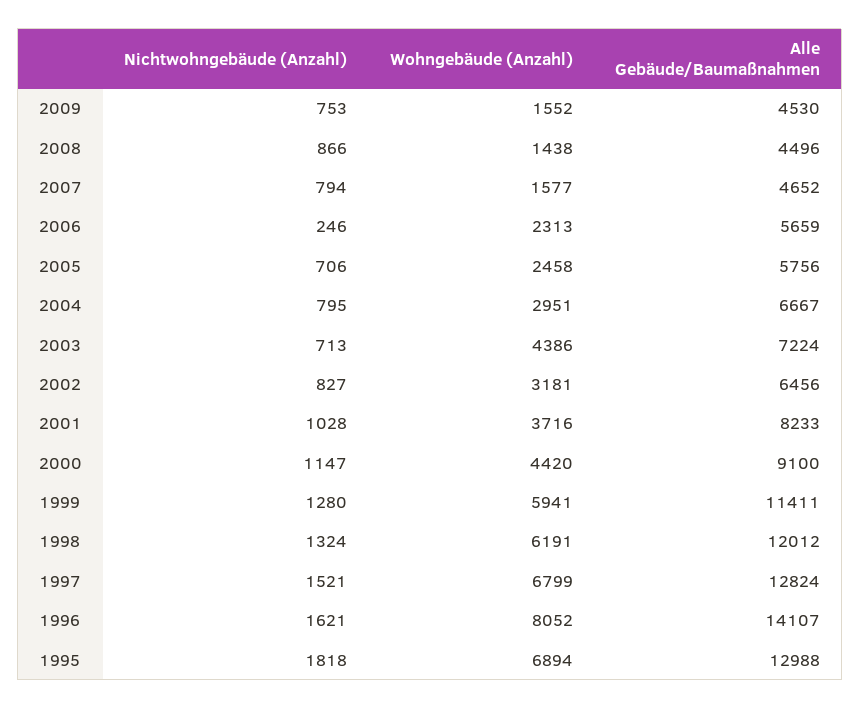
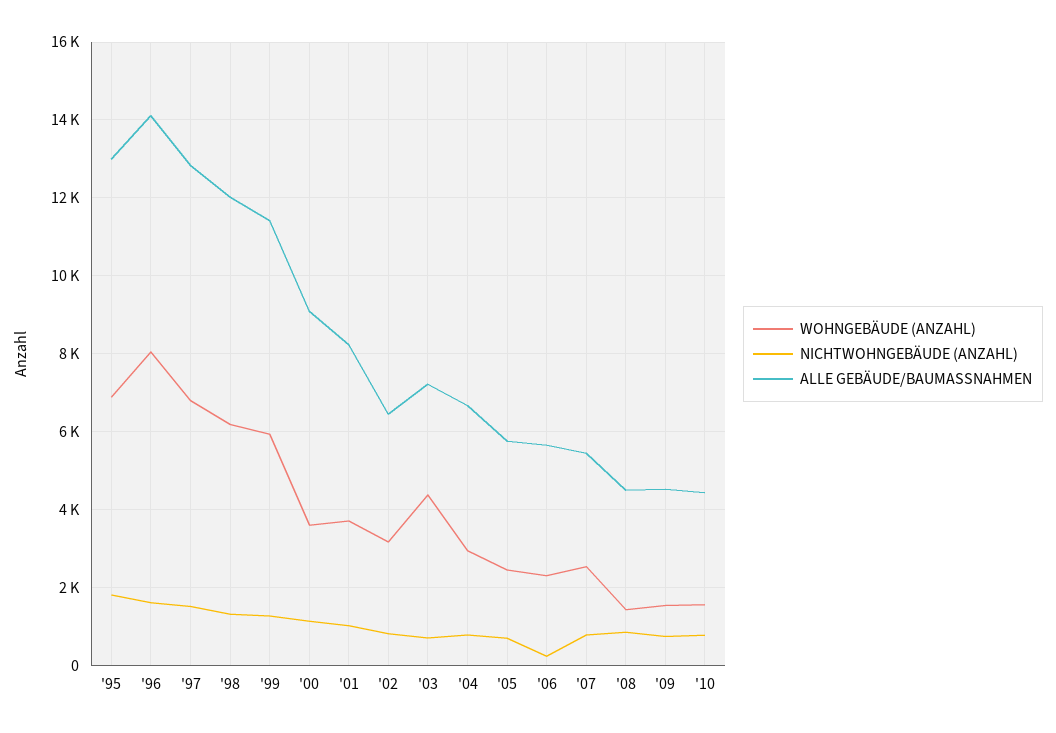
Wohngebäude (Anzahl), 2007: 1577 -> 2600
Alle Gebäude/Baumaßnahmen, 2007: 4652 -> 5400
Wohngebäude (Anzahl), 2000: 4420 -> 3600
Wohngebäude (Anzahl), '10: none -> 1600
Nichtwohngebäude (Anzahl), '10: none -> 800
Alle Gebäude/Baumaßnahmen, '10: none -> 4400

